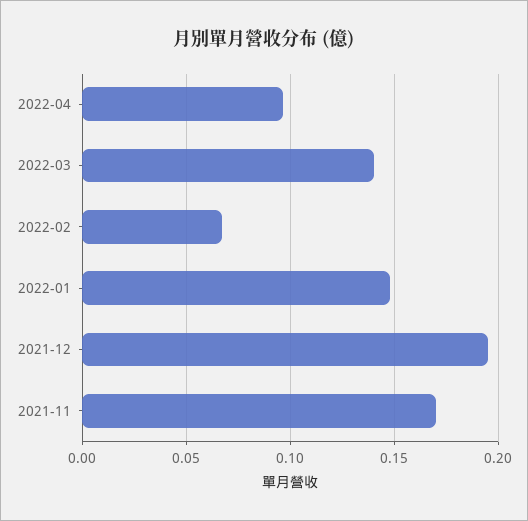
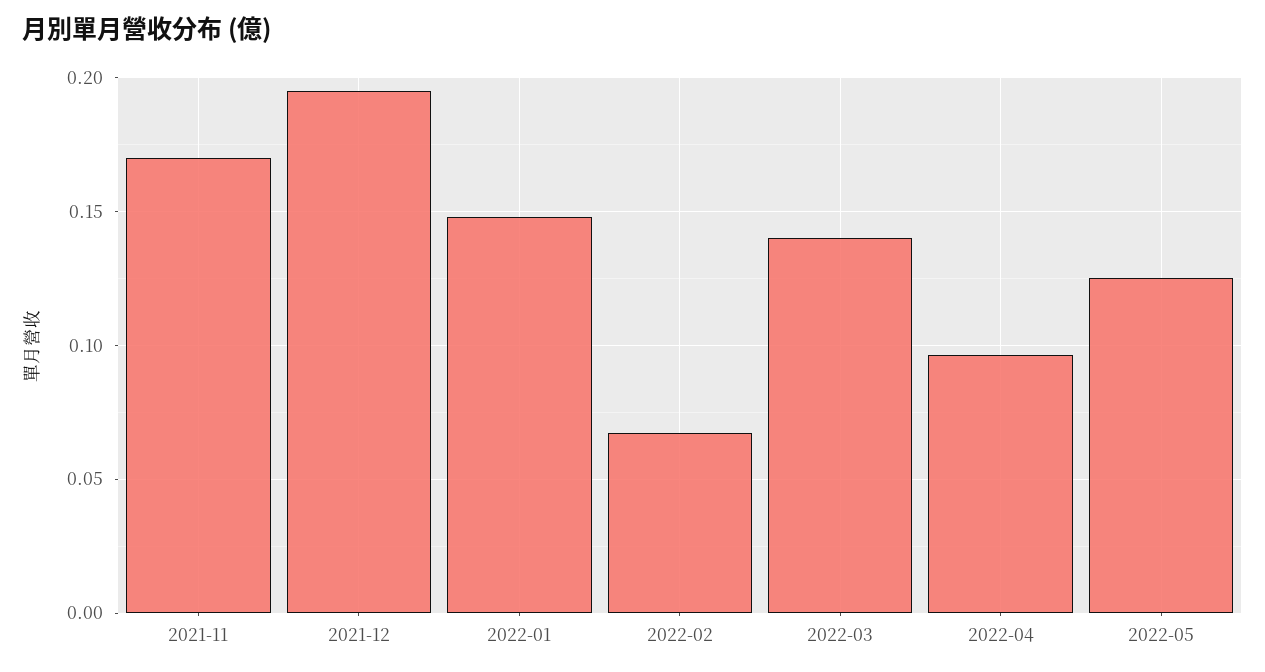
2022-05: none -> 0.125

